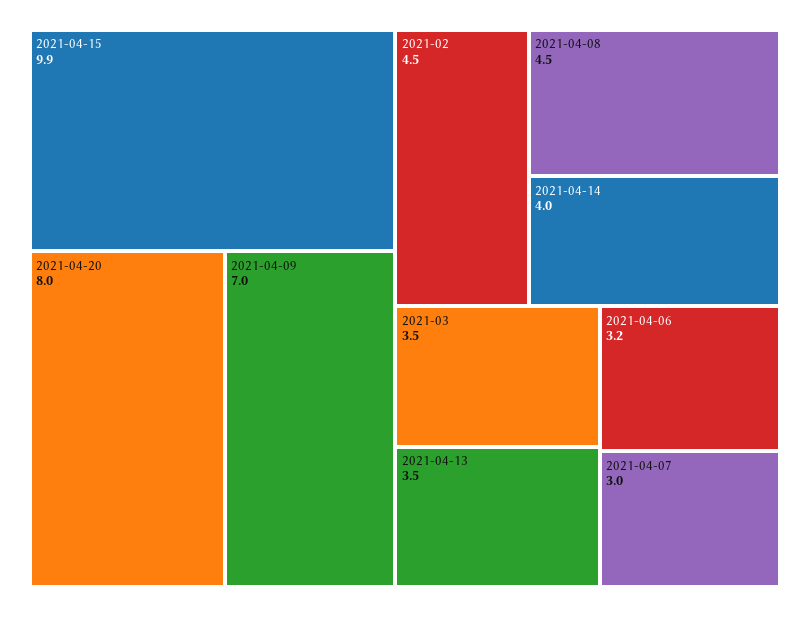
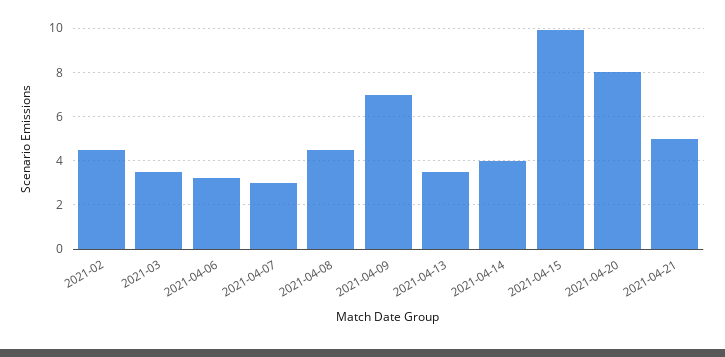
2021-04-21: none -> 5

